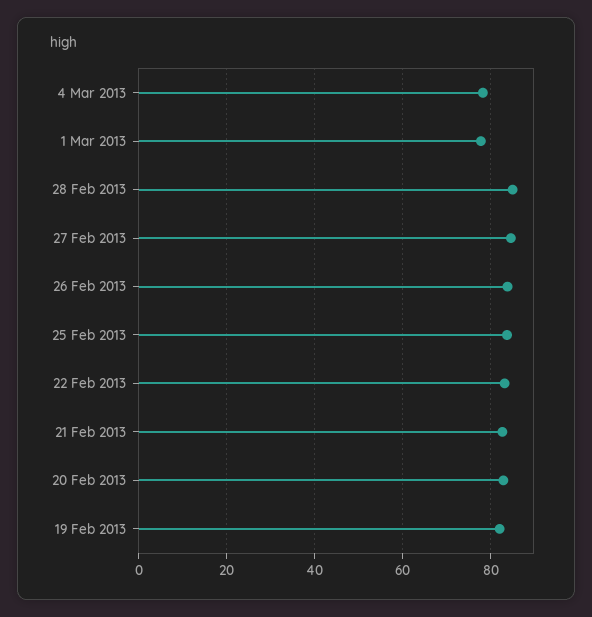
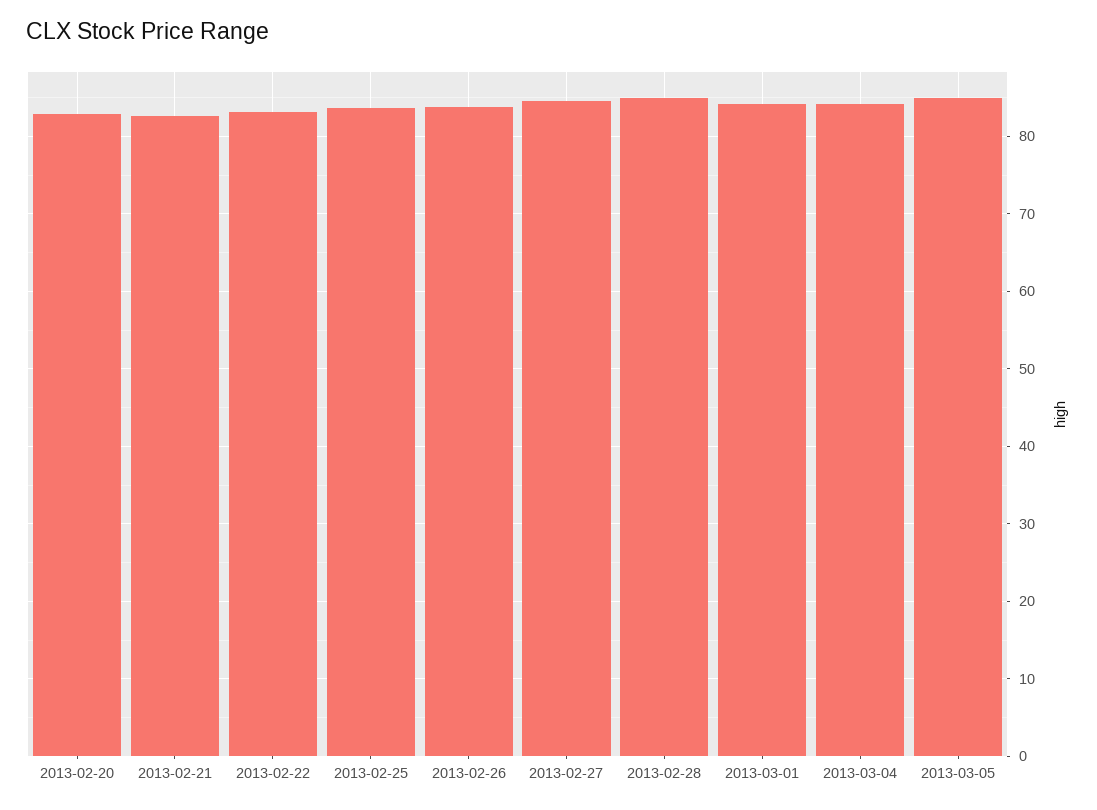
4 Mar 2013: 78 -> 84
1 Mar 2013: 78 -> 84
19 Feb 2013: 82 -> none
2013-03-05: none -> 85

